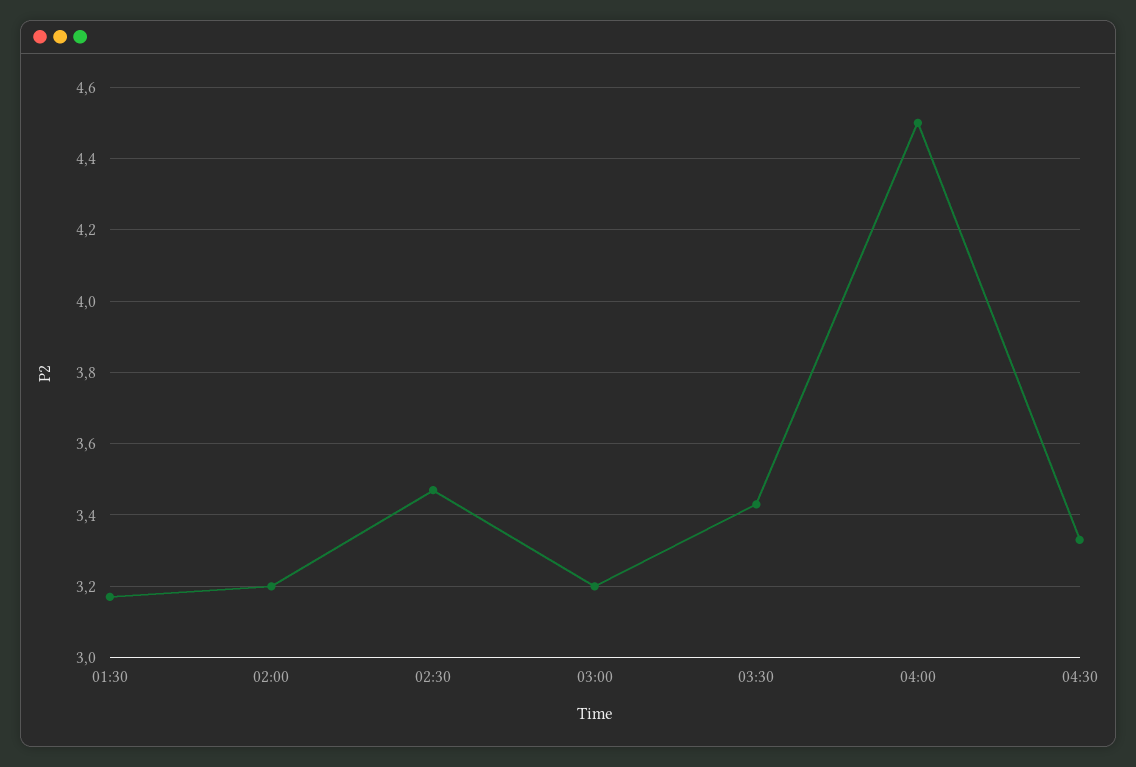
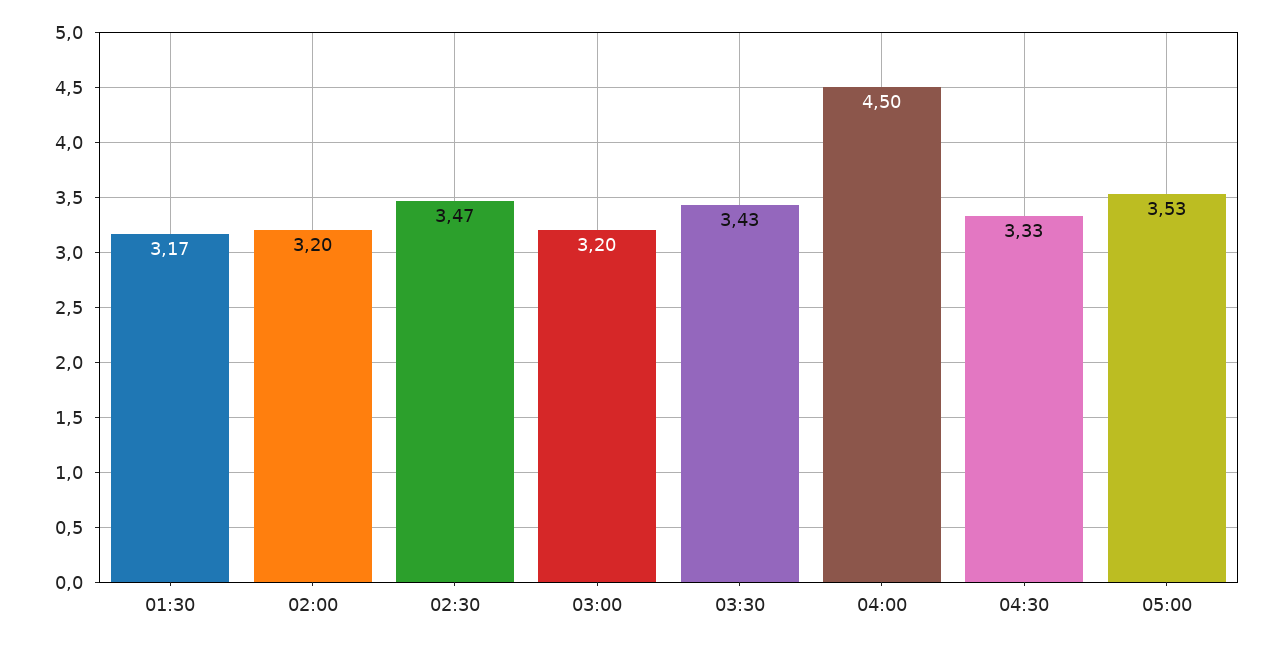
05:00: none -> 3.53

